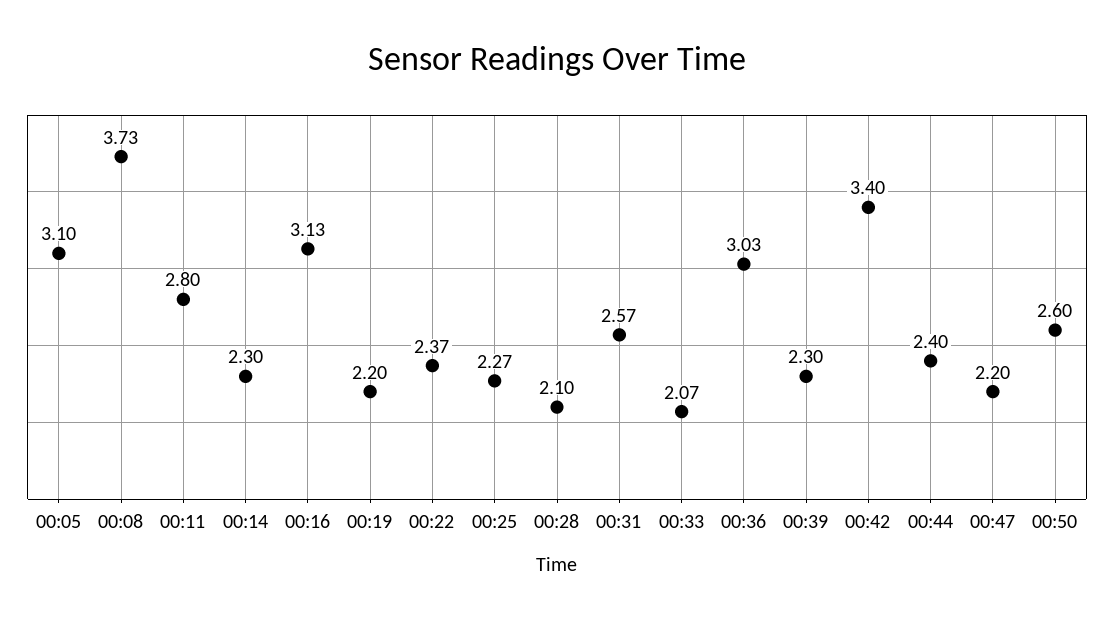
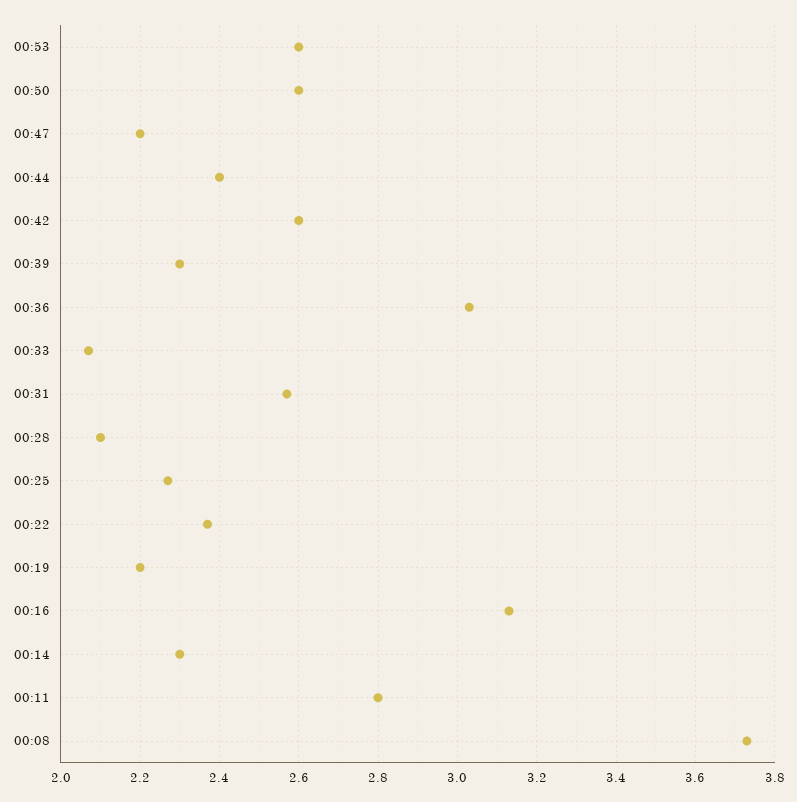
00:05: 3.1 -> none
00:42: 3.4 -> 2.6
00:53: none -> 2.6

